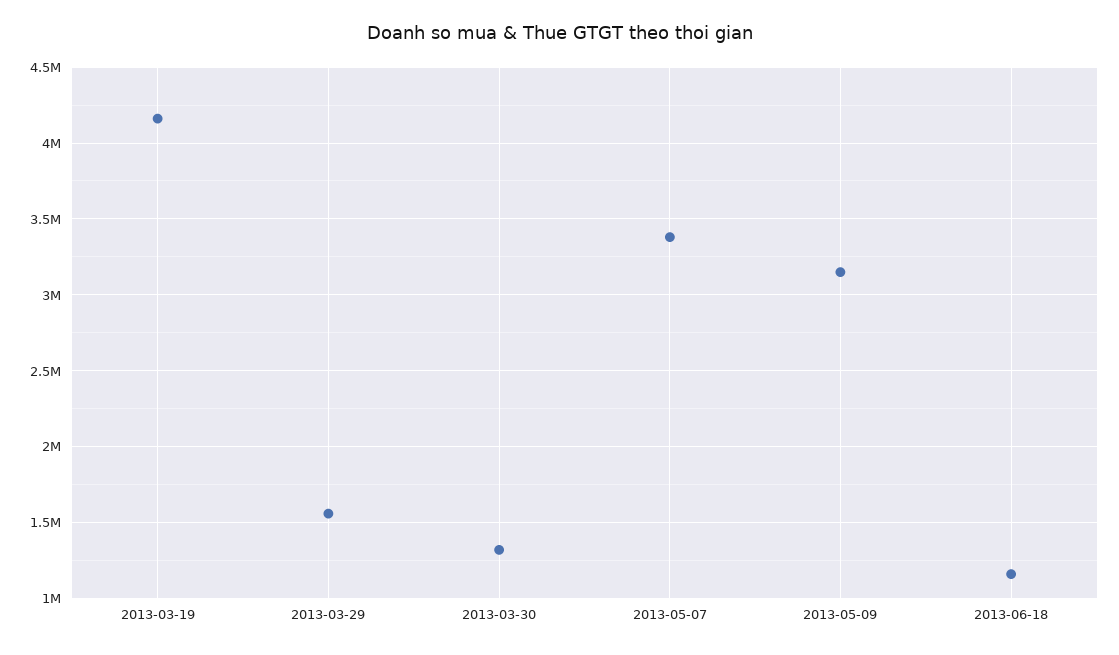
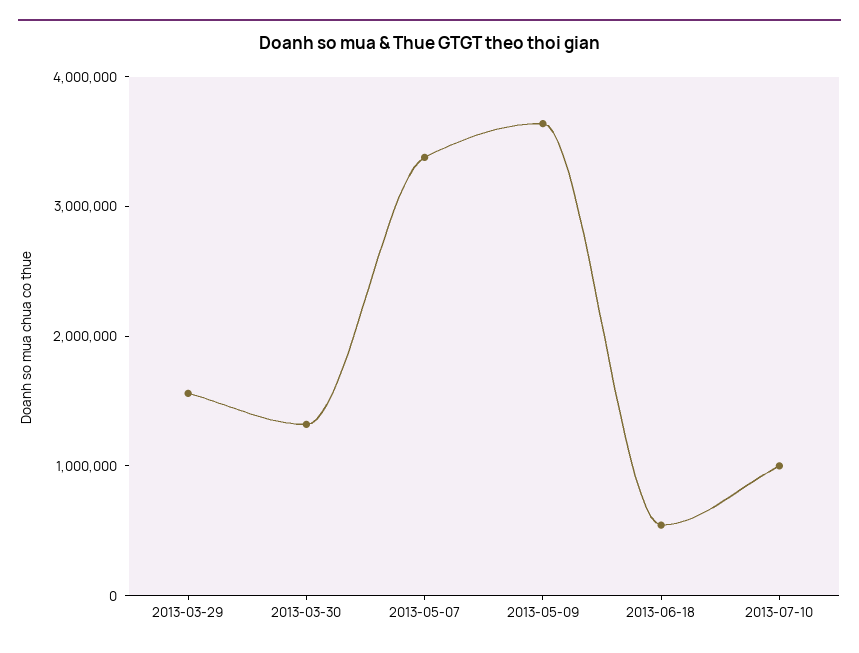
2013-03-19: 4150000 -> none
2013-05-09: 3150000 -> 3600000
2013-06-18: 1150000 -> 600000
2013-07-10: none -> 1000000

